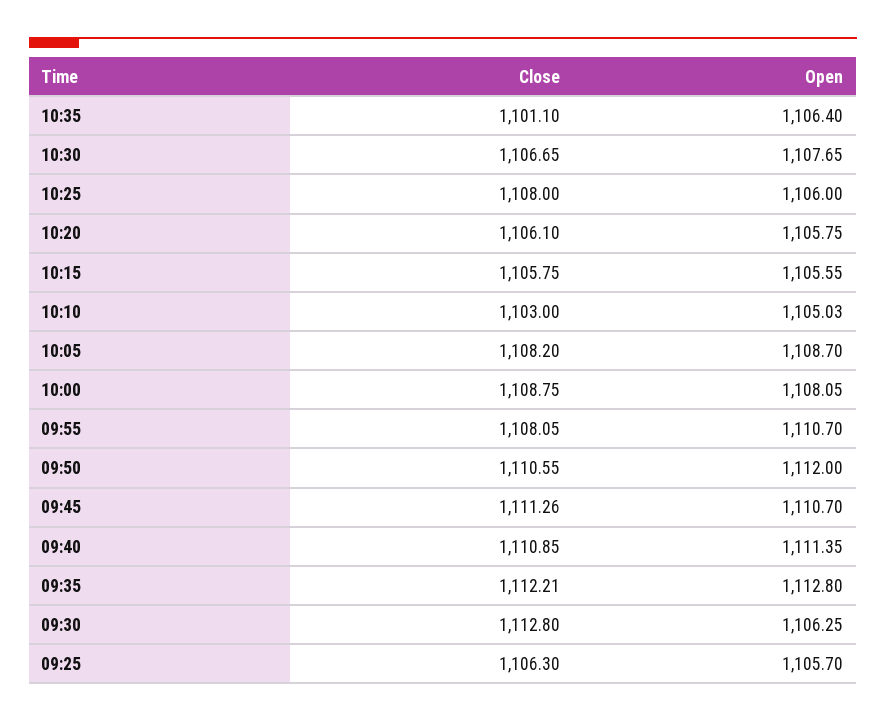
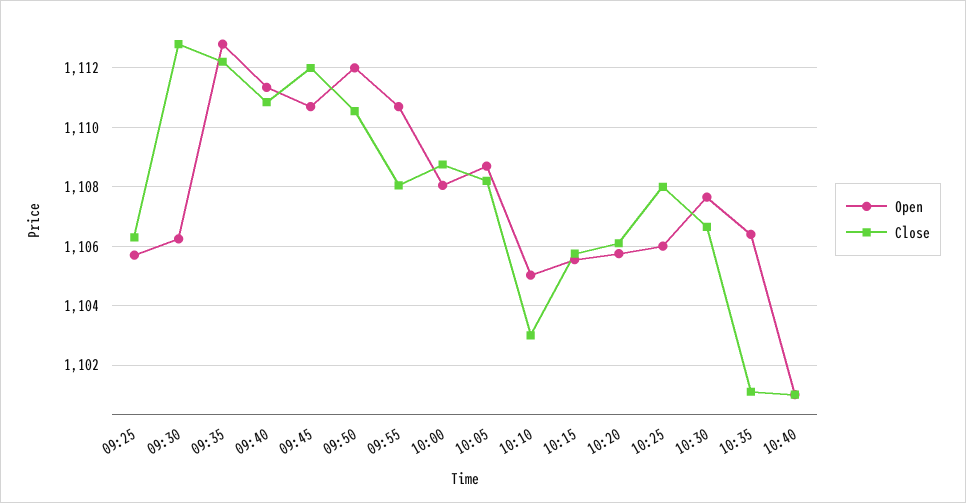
Close, 09:45: 1111.26 -> 1112
Open, 10:40: none -> 1101
Close, 10:40: none -> 1101

